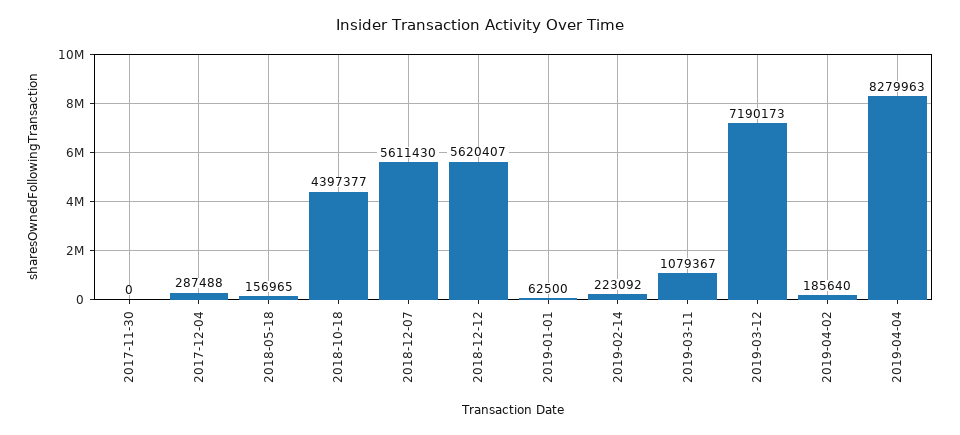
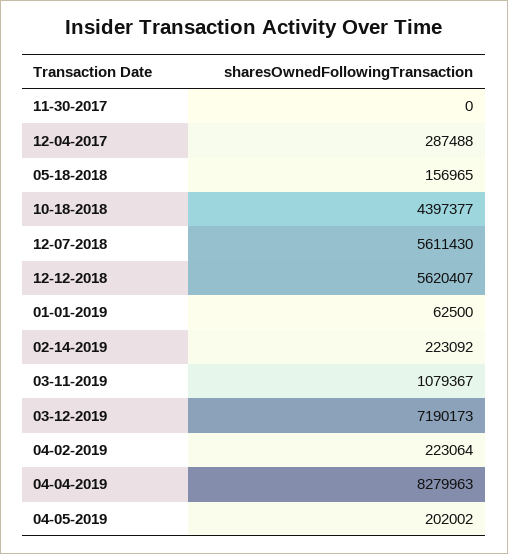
2019-04-02: 185640 -> 223064
04-05-2019: none -> 202002

